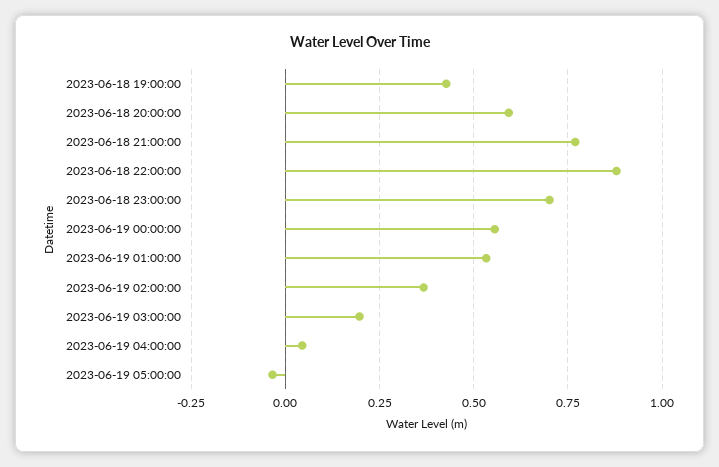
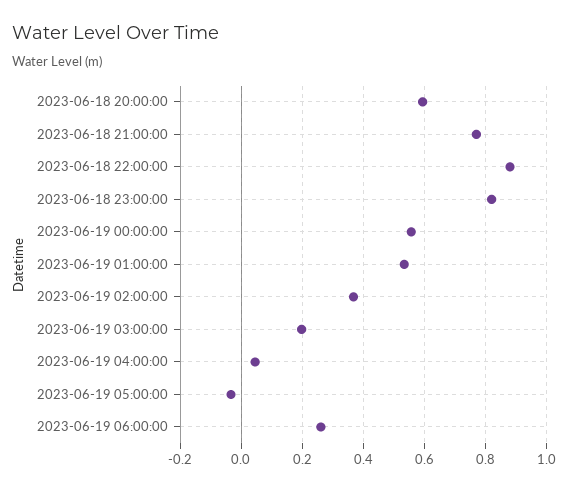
2023-06-18 19:00:00: 0.425 -> none
2023-06-18 23:00:00: 0.7 -> 0.82
2023-06-19 06:00:00: none -> 0.26

